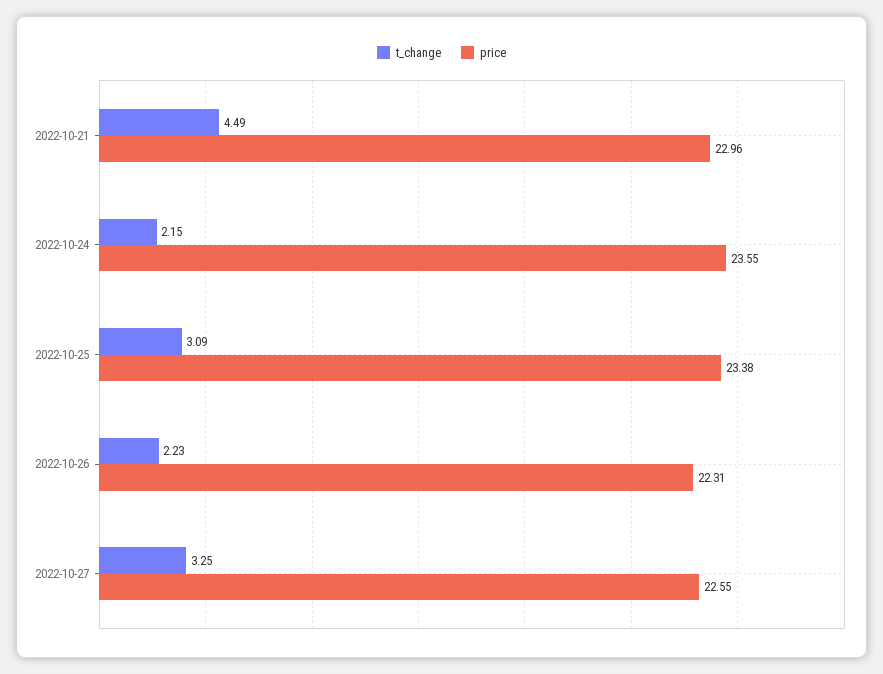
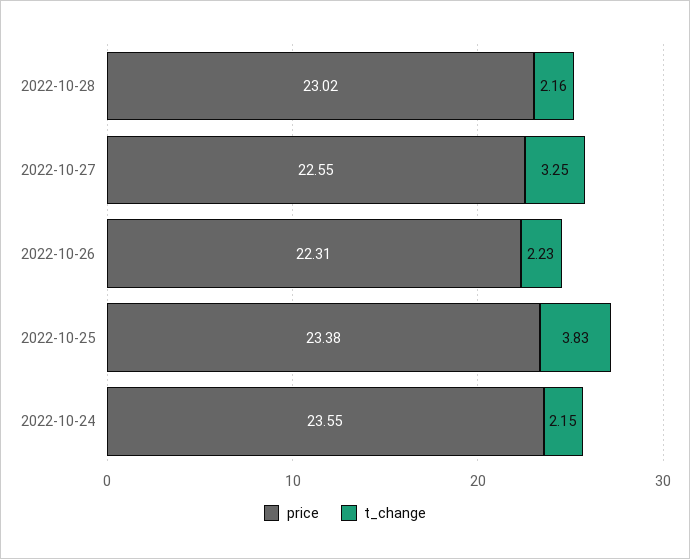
t_change, 2022-10-21: 4.49 -> none
price, 2022-10-21: 22.96 -> none
t_change, 2022-10-25: 3.09 -> 3.83
price, 2022-10-28: none -> 23.02
t_change, 2022-10-28: none -> 2.16

